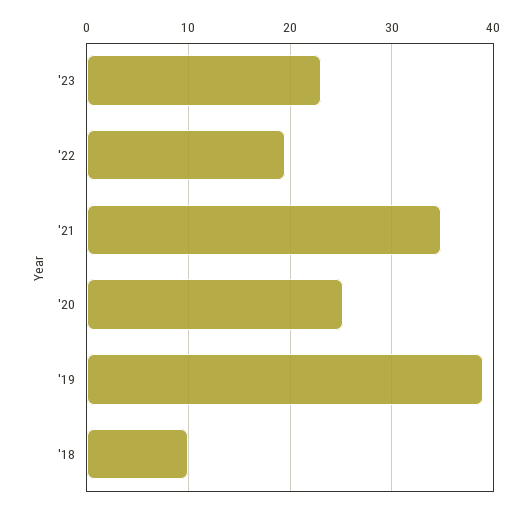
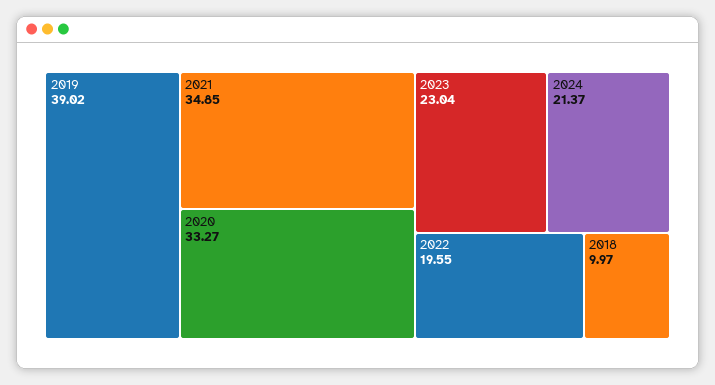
'20: 25 -> 33.27
2024: none -> 21.37

